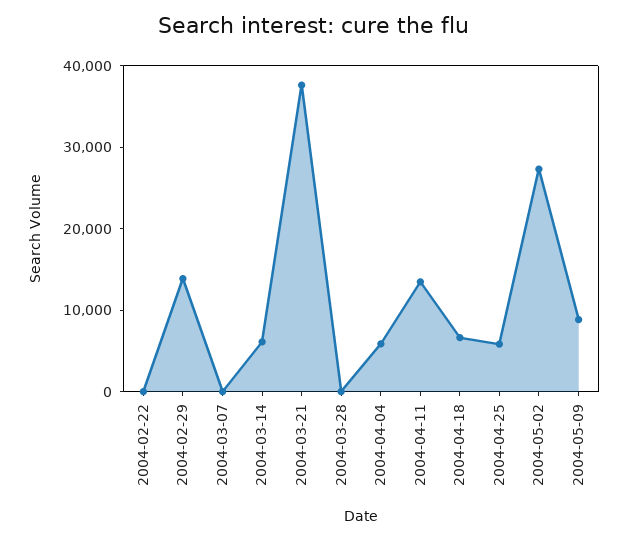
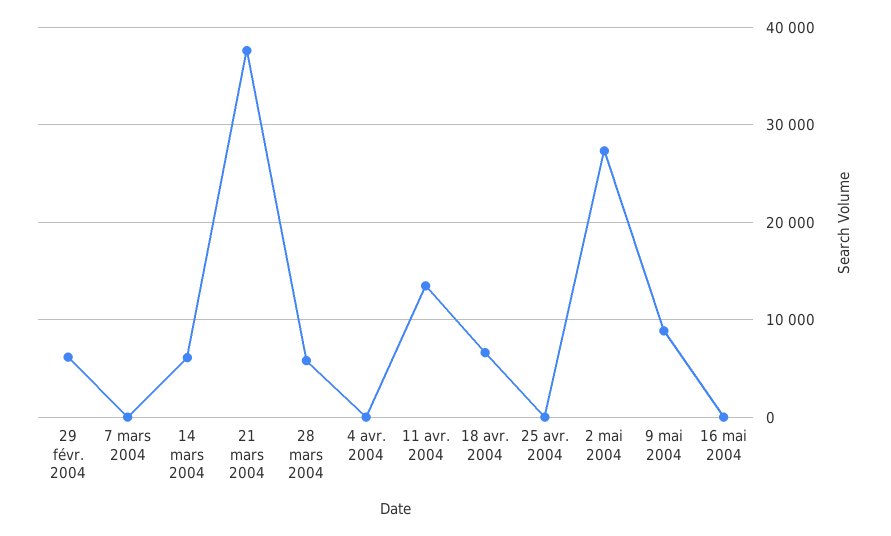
2004-02-22: 0 -> none
2004-02-29: 14000 -> 6000
2004-03-28: 0 -> 6000
2004-04-04: 6000 -> 0
2004-04-25: 6000 -> 0
16 mai 2004: none -> 0

